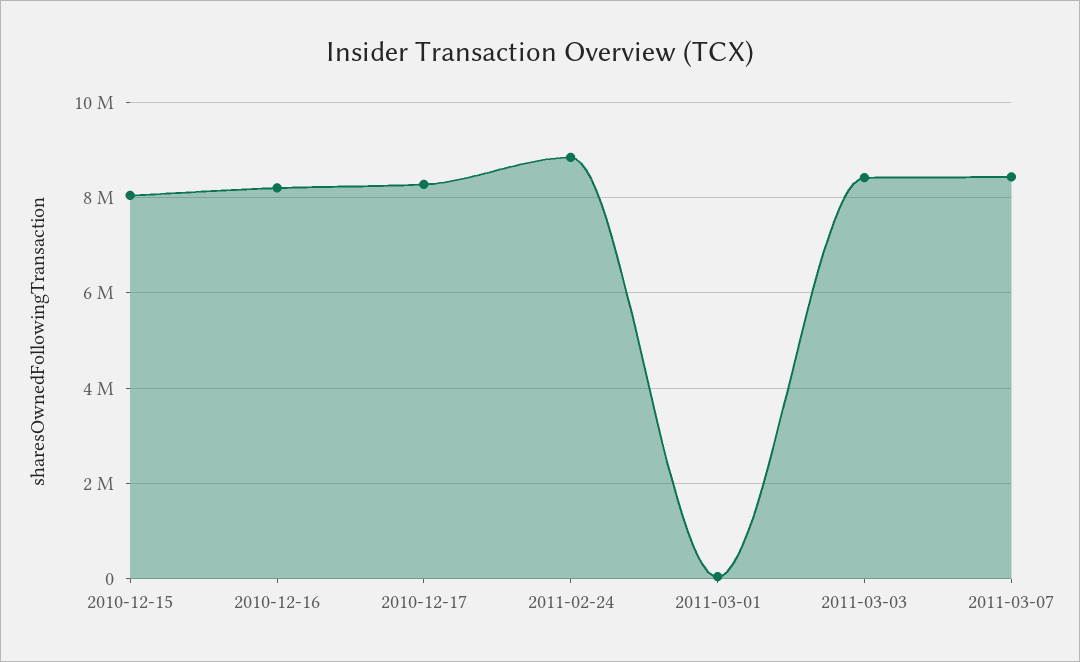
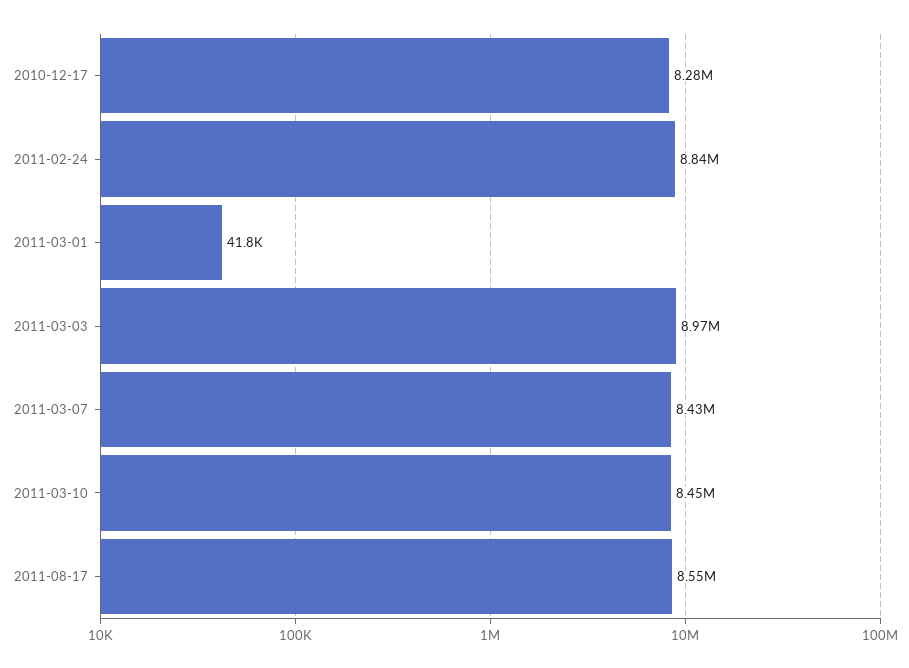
2010-12-15: 8000000 -> none
2010-12-16: 8200000 -> none
2011-03-03: 8400000 -> 8970000
2011-03-10: none -> 8450000
2011-08-17: none -> 8550000

